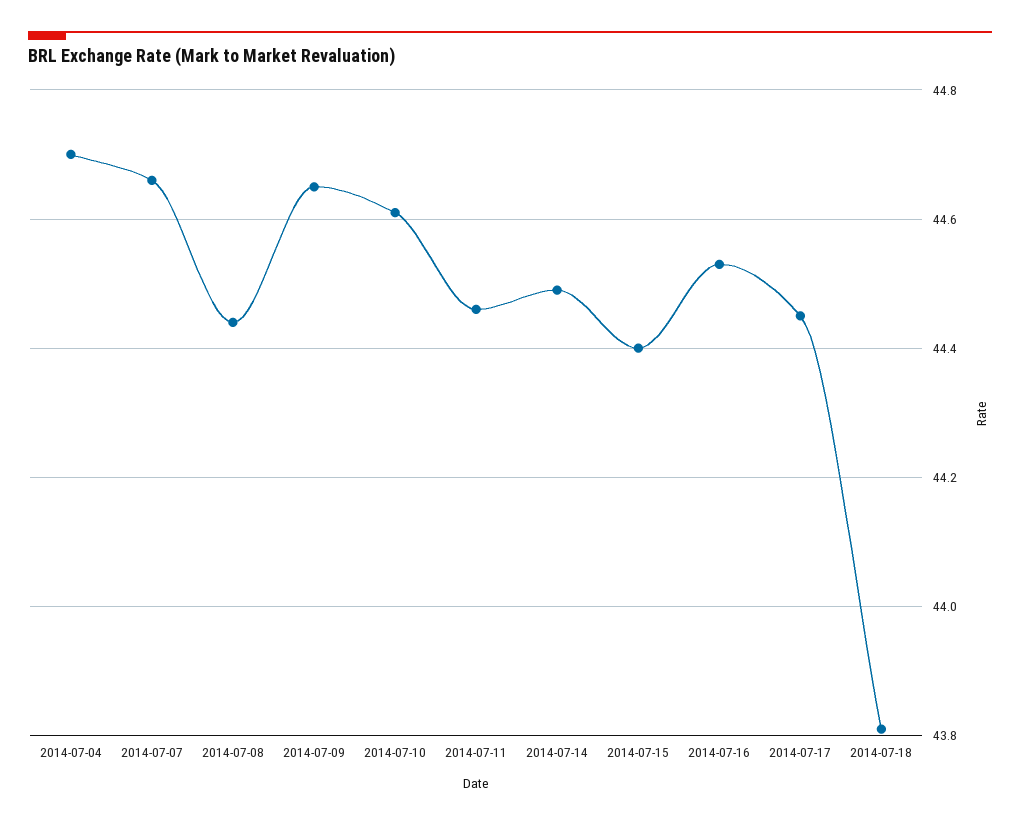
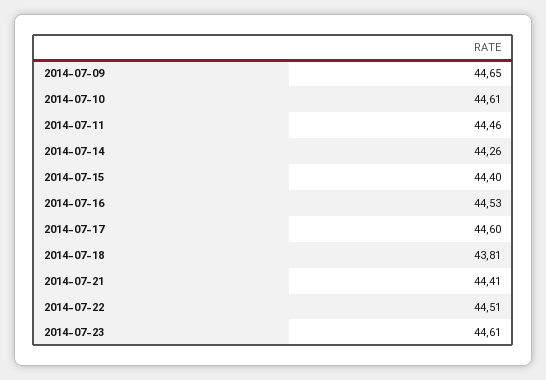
2014-07-04: 44.7 -> none
2014-07-07: 44.65 -> none
2014-07-08: 44.45 -> none
2014-07-14: 44.5 -> 44.26
2014-07-17: 44.45 -> 44.6
2014-07-21: none -> 44.41
2014-07-22: none -> 44.51
2014-07-23: none -> 44.61

